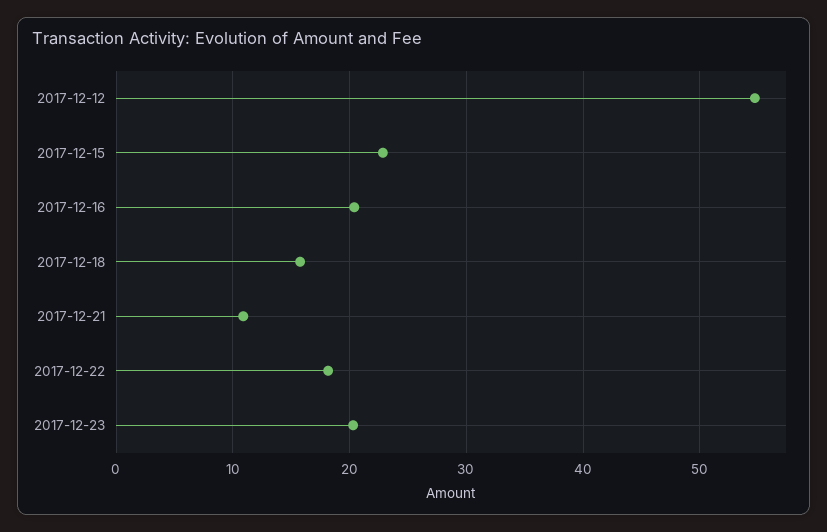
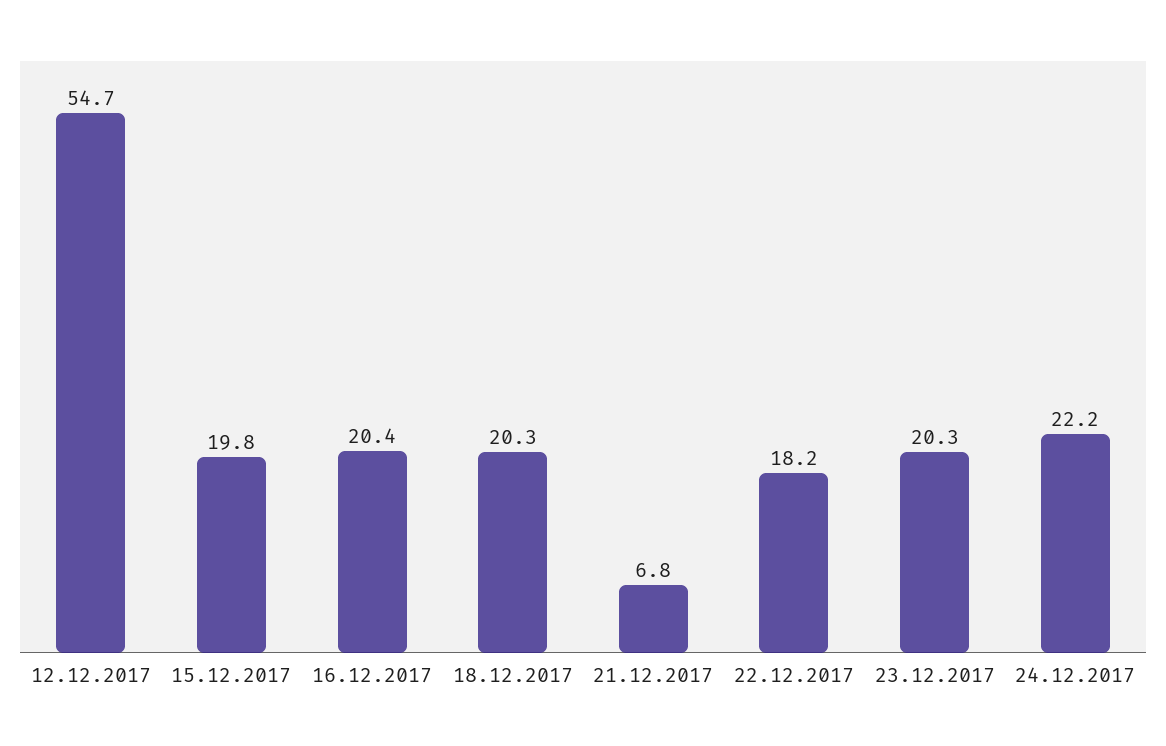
2017-12-15: 23 -> 19.8
2017-12-18: 16 -> 20.3
2017-12-21: 11 -> 6.8
24.12.2017: none -> 22.2

